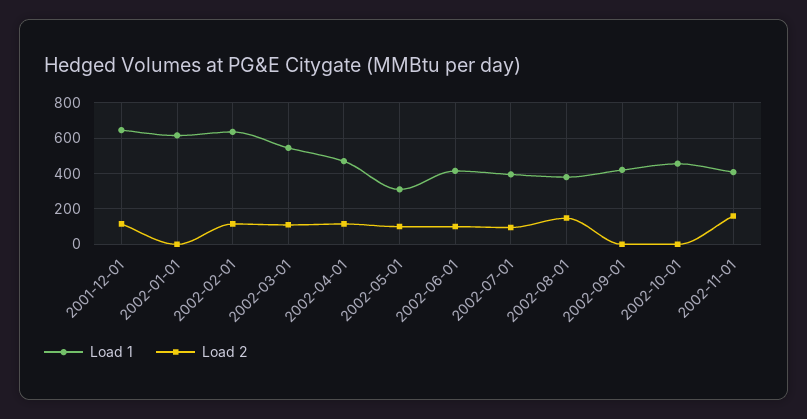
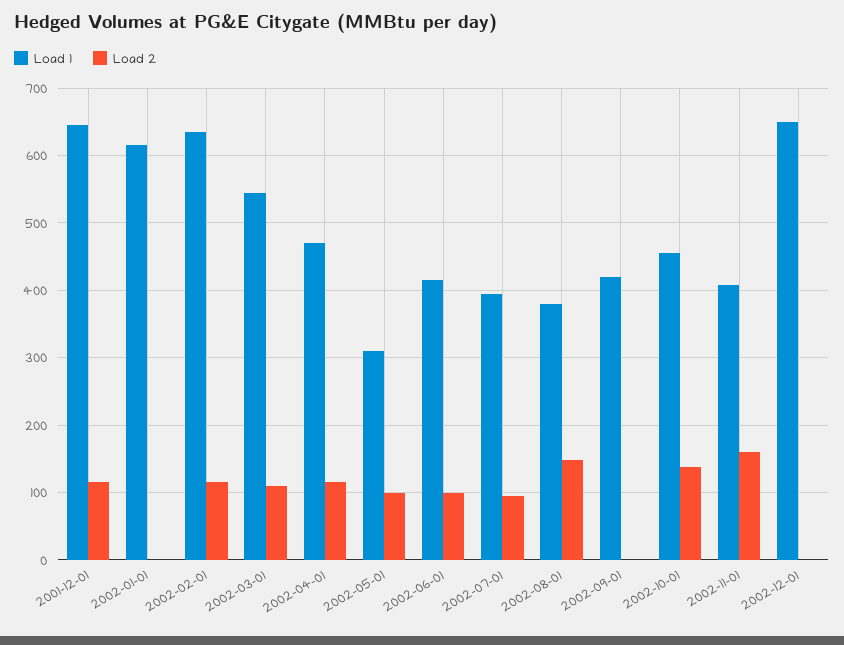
Load 2, 2002-10-01: 0 -> 140
Load 1, 2002-12-01: none -> 650
Load 2, 2002-12-01: none -> 0

